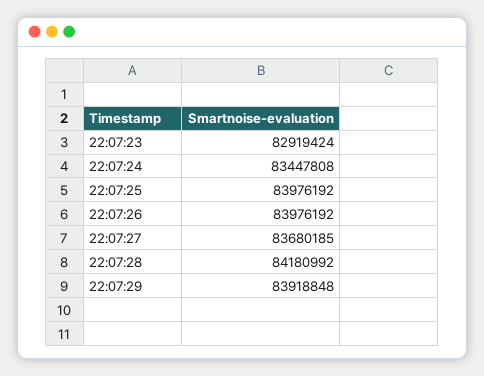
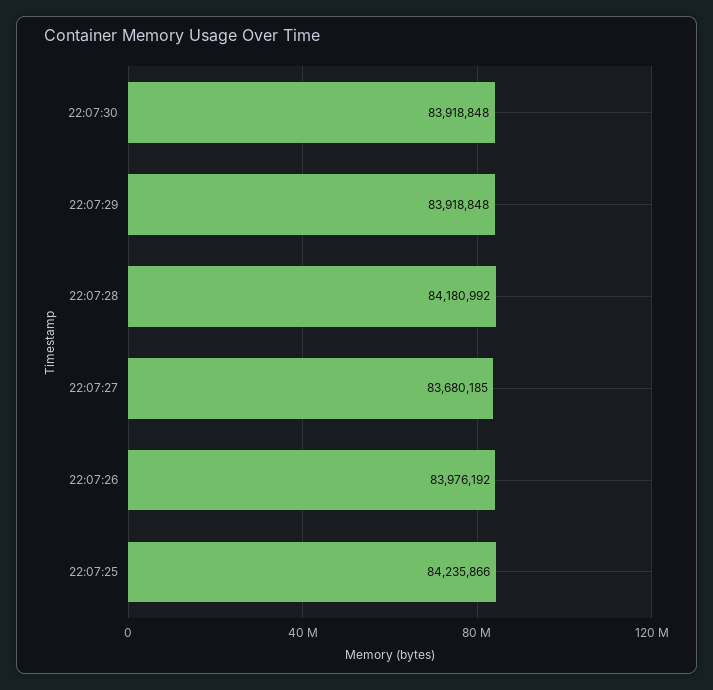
22:07:23: 82919424 -> none
22:07:24: 83447808 -> none
22:07:25: 83976192 -> 84235866
22:07:30: none -> 83918848

